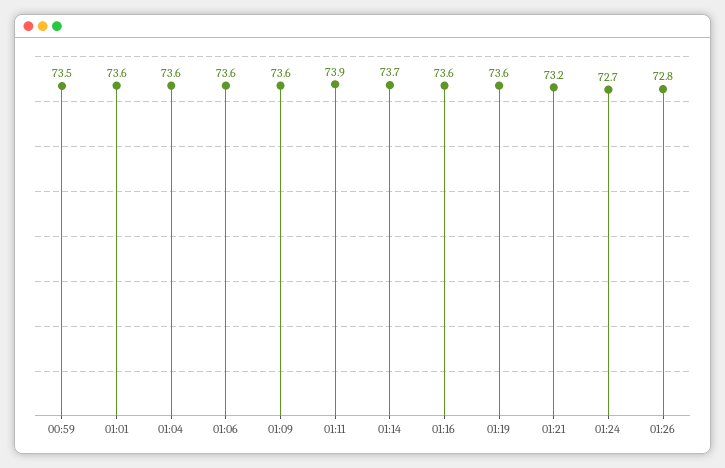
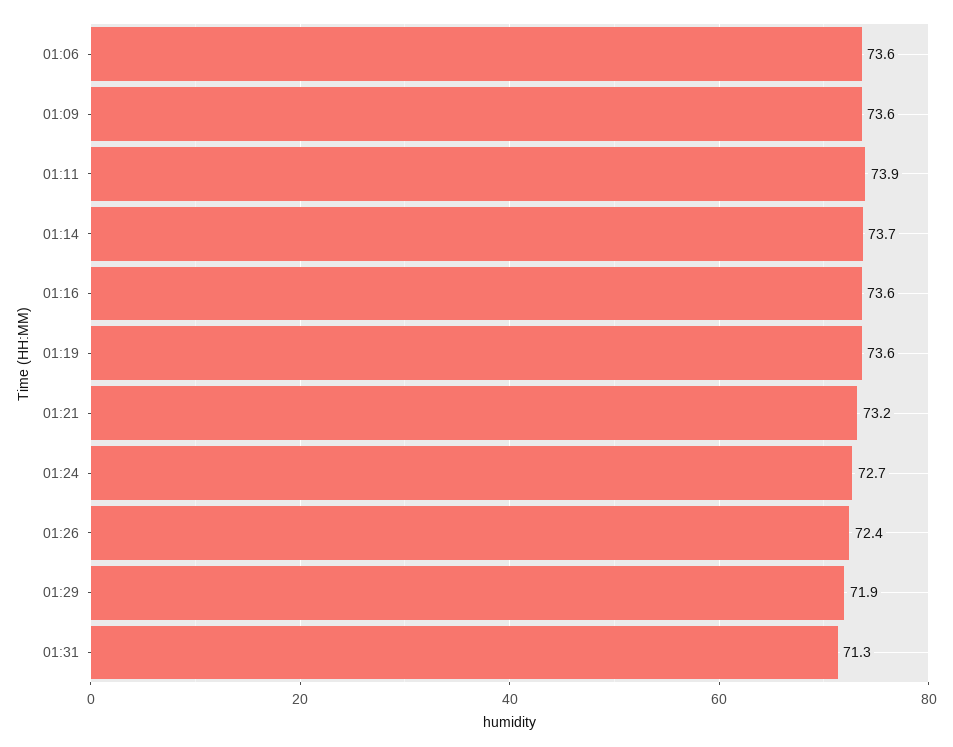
00:59: 73.5 -> none
01:01: 73.6 -> none
01:04: 73.6 -> none
01:26: 72.8 -> 72.4
01:29: none -> 71.9
01:31: none -> 71.3

